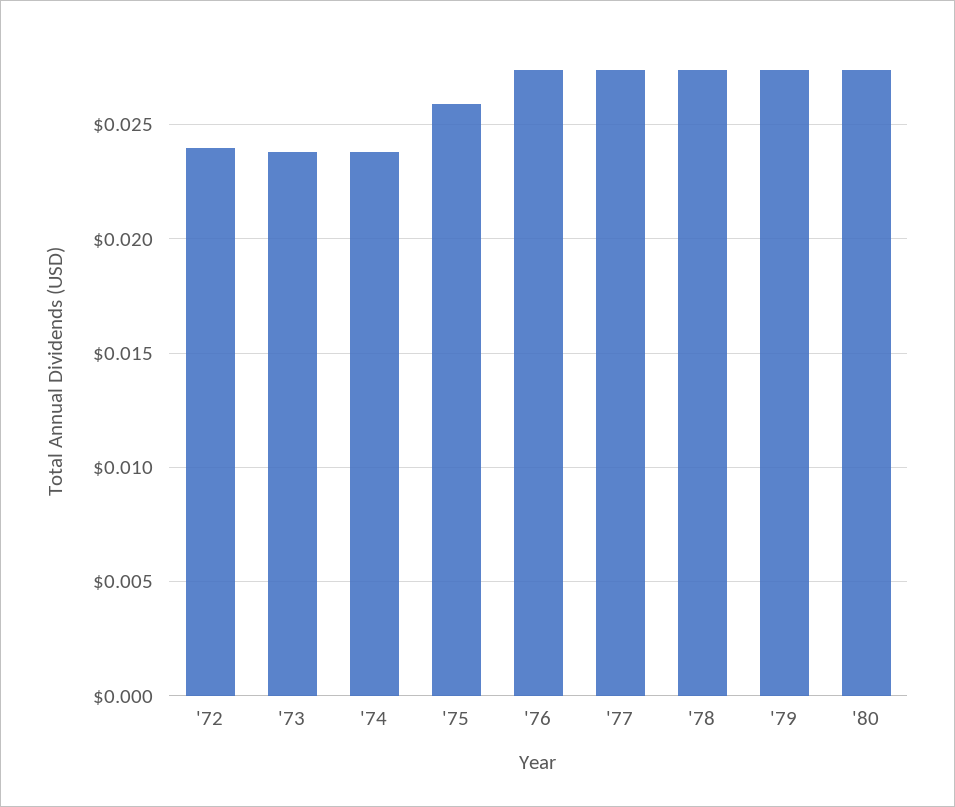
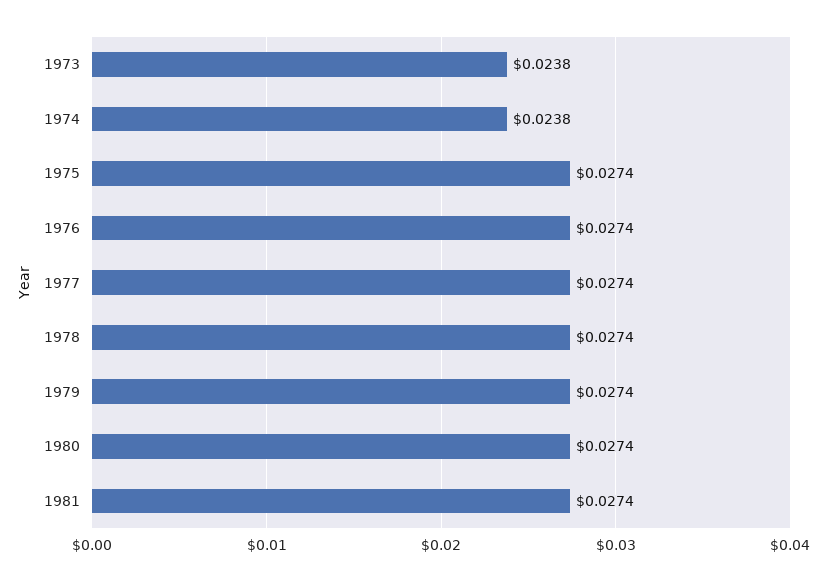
'72: 0.024 -> none
'75: 0.026 -> 0.0274
1981: none -> 0.0274

